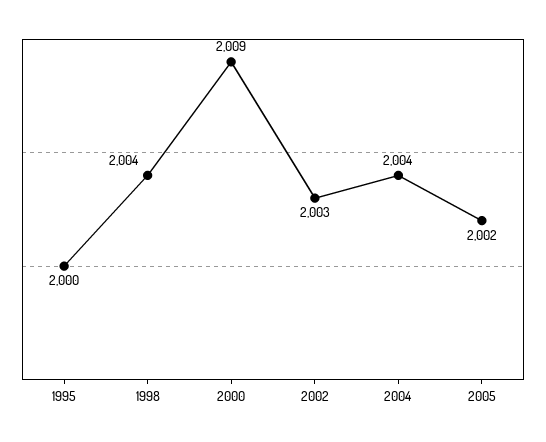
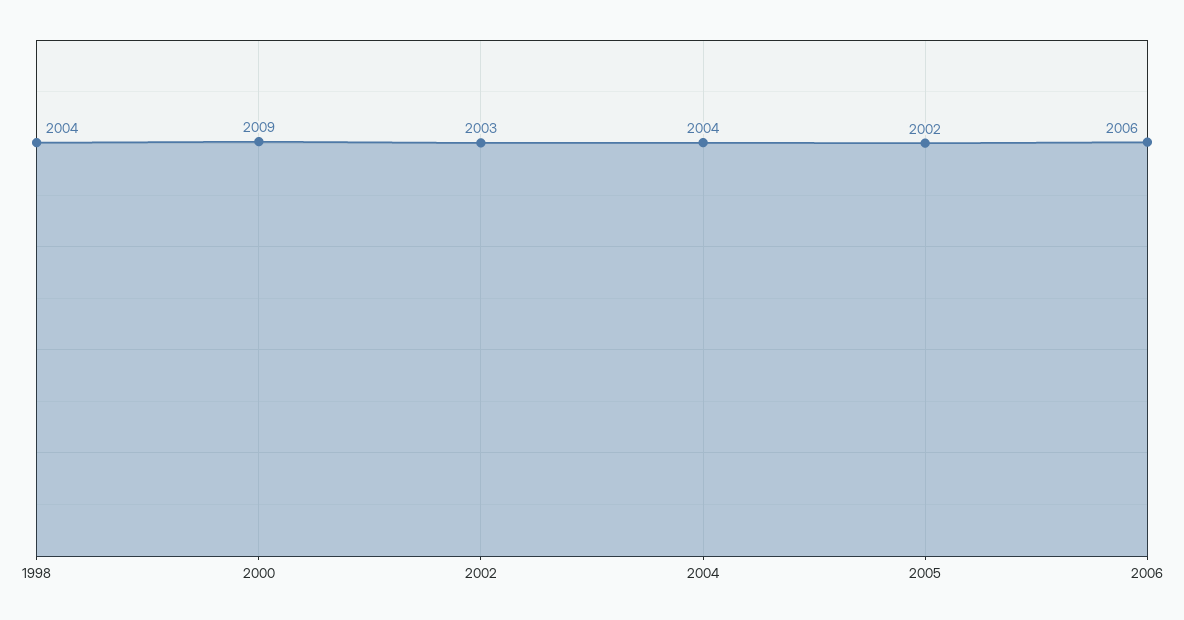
1995: 2000 -> none
2006: none -> 2006

